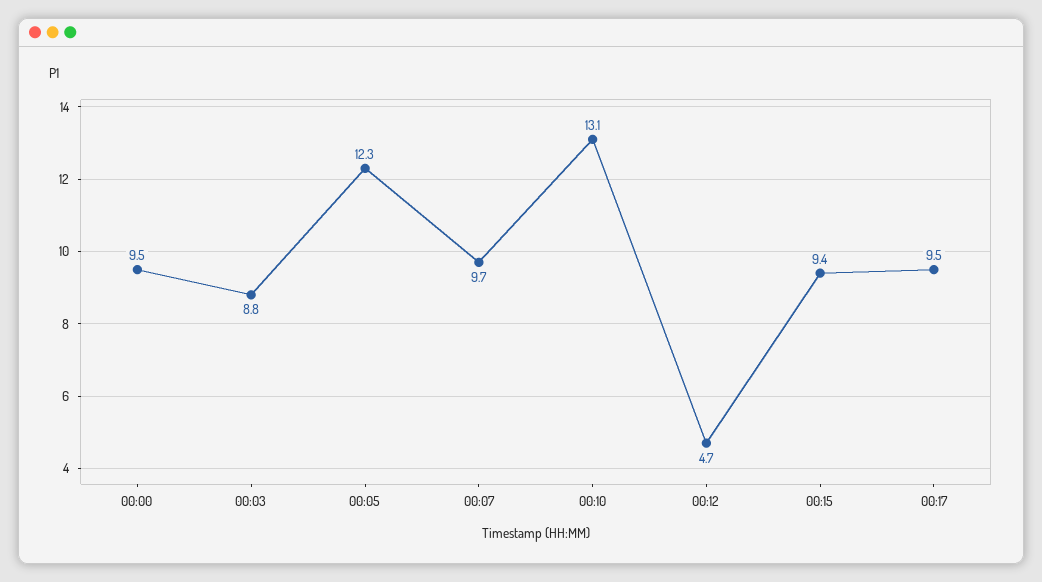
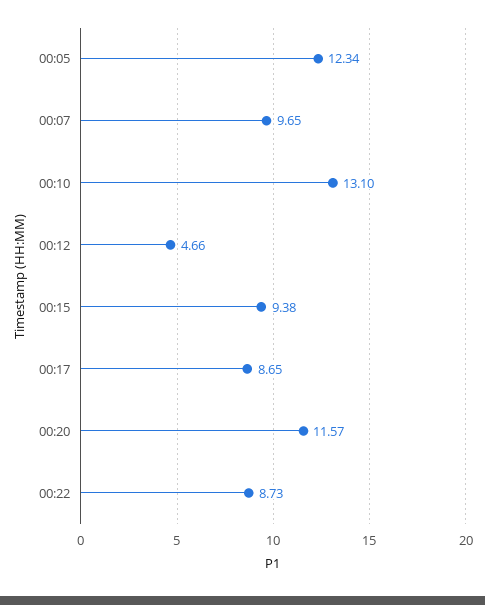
00:00: 9.5 -> none
00:03: 8.8 -> none
00:17: 9.5 -> 8.65
00:20: none -> 11.57
00:22: none -> 8.73

